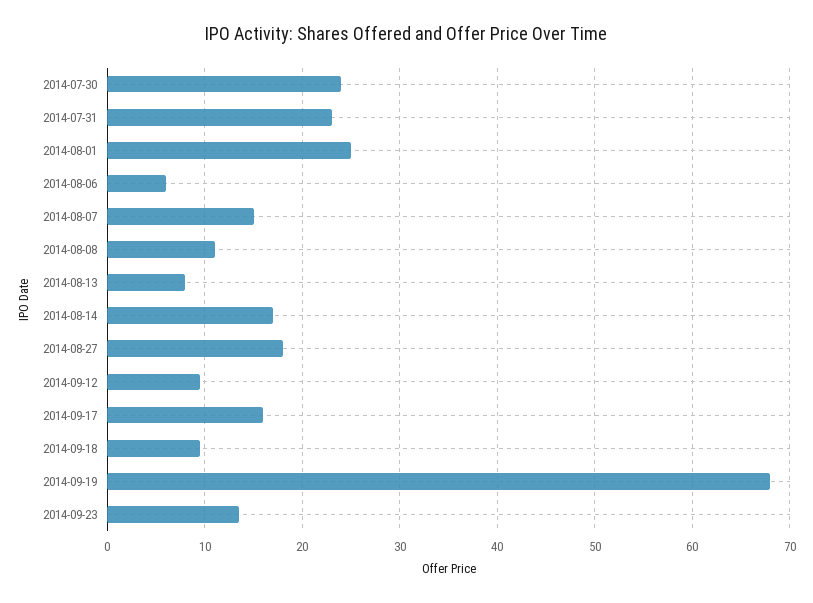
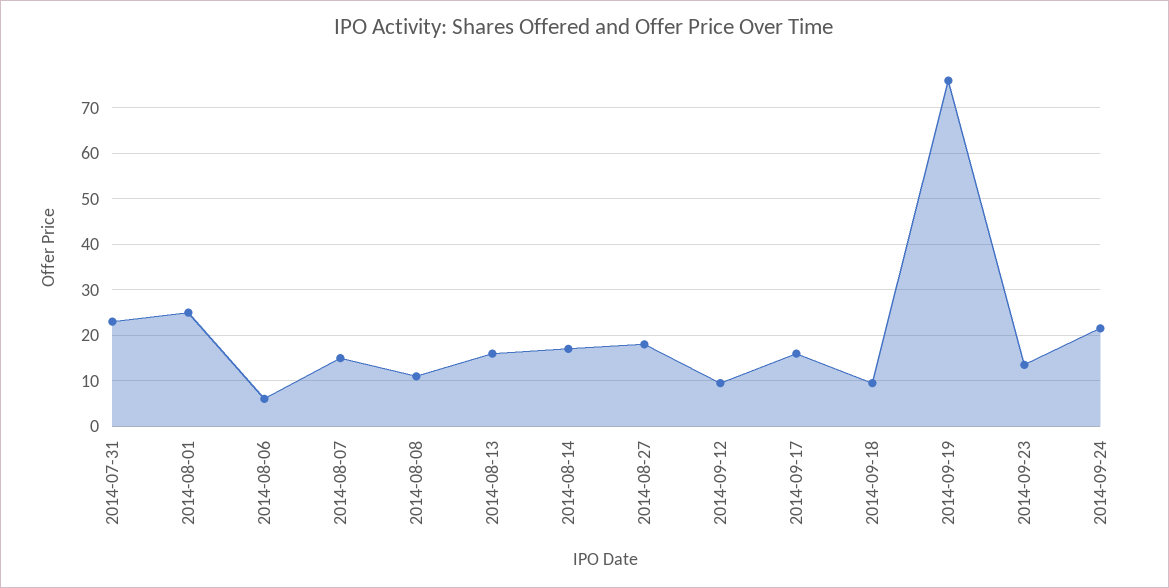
2014-07-30: 24 -> none
2014-08-13: 8 -> 16
2014-09-19: 68 -> 76
2014-09-24: none -> 22

